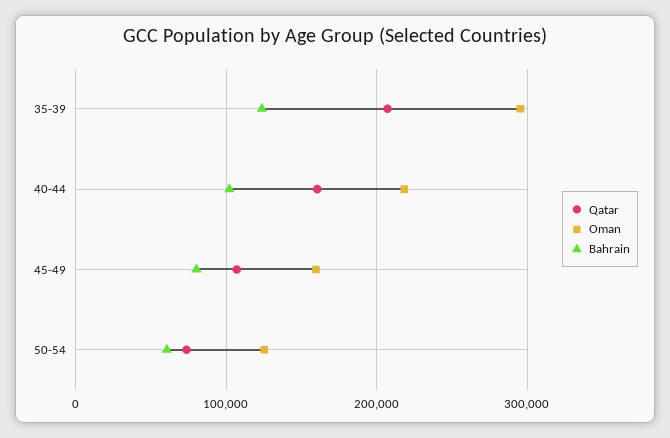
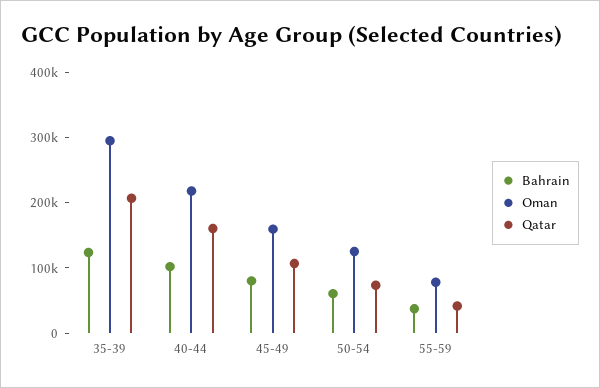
Bahrain, 55-59: none -> 40000
Oman, 55-59: none -> 80000
Qatar, 55-59: none -> 40000

